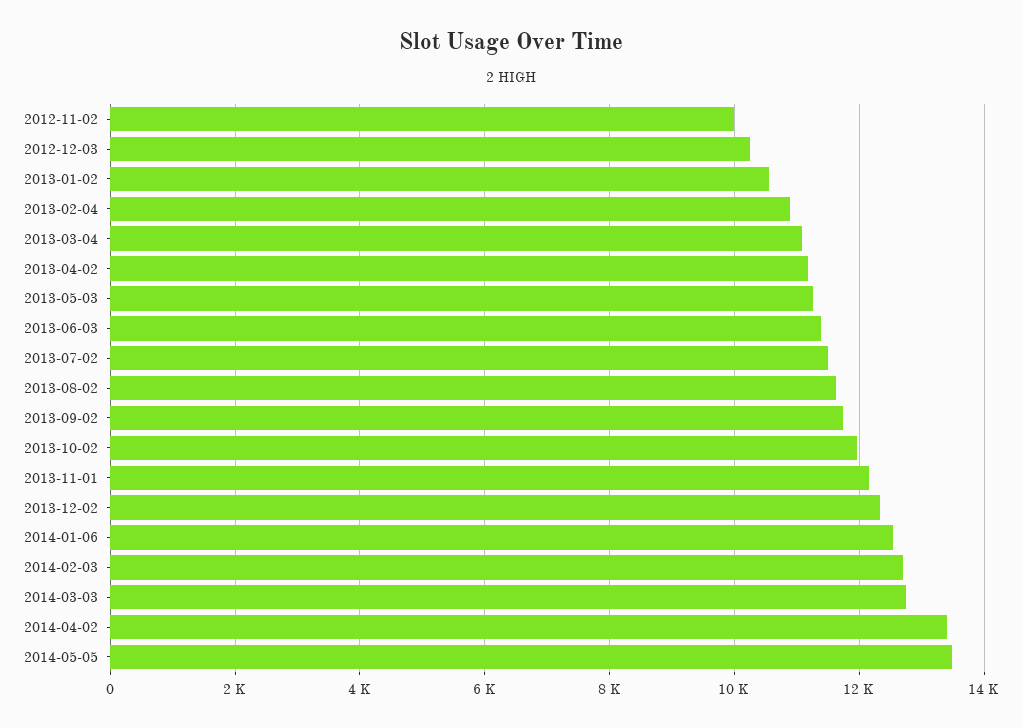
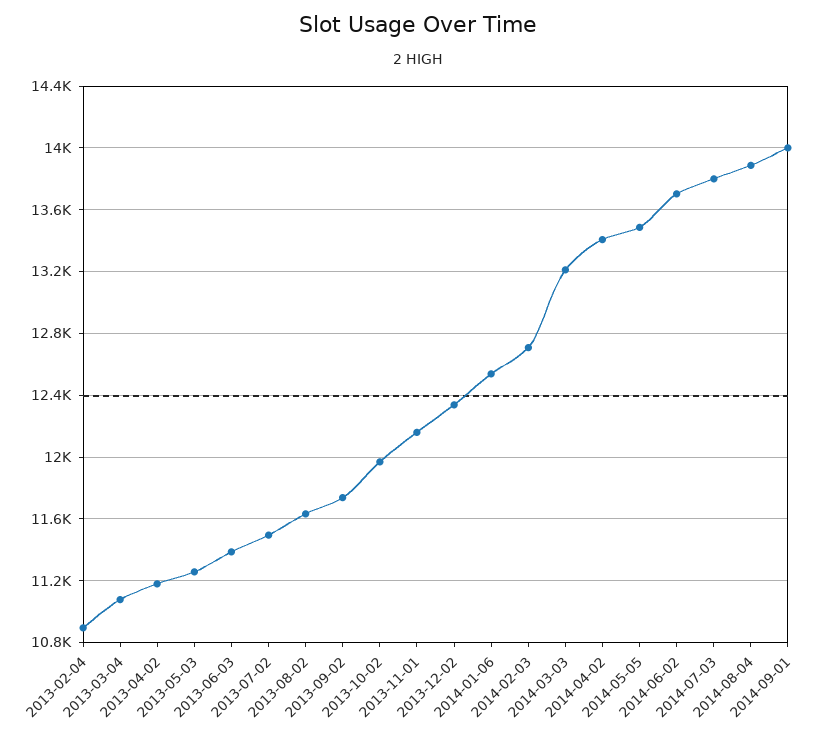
2012-11-02: 10000 -> none
2012-12-03: 10200 -> none
2013-01-02: 10600 -> none
2014-03-03: 12800 -> 13200
2014-06-02: none -> 13700
2014-07-03: none -> 13800
2014-08-04: none -> 13900
2014-09-01: none -> 14000

